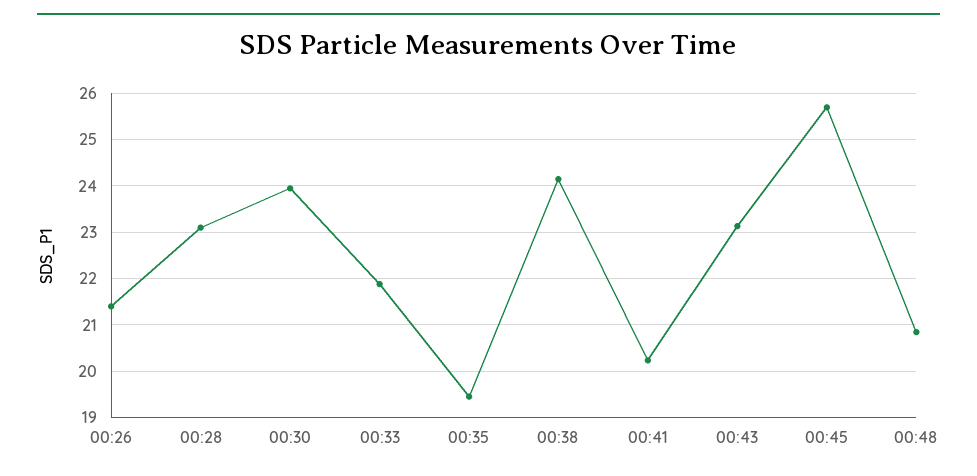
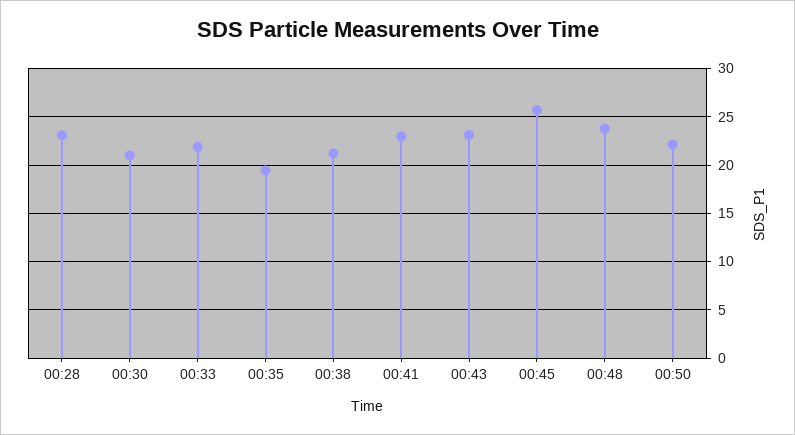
00:26: 21.4 -> none
00:30: 24 -> 21
00:38: 24.2 -> 21
00:41: 20.2 -> 23
00:48: 20.8 -> 24
00:50: none -> 22

